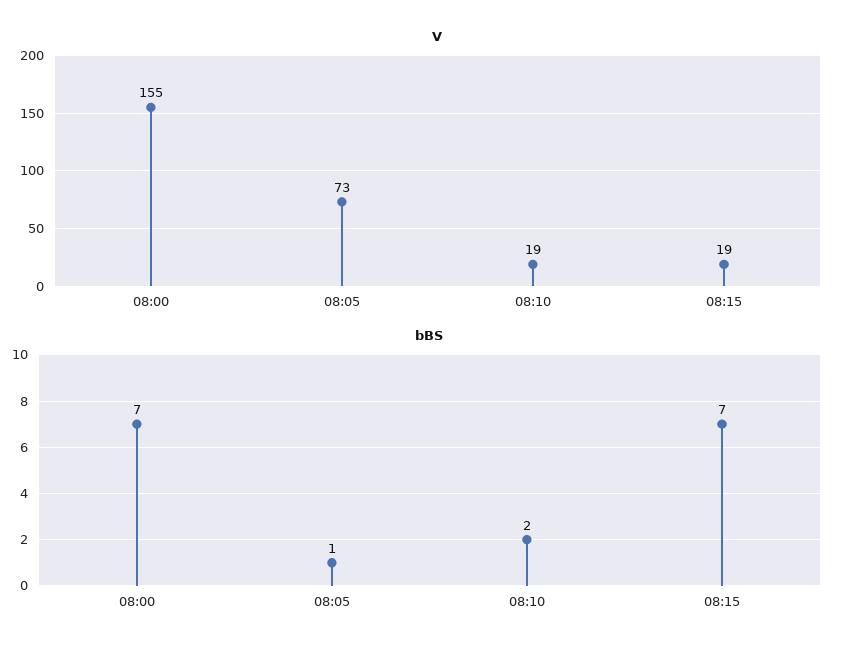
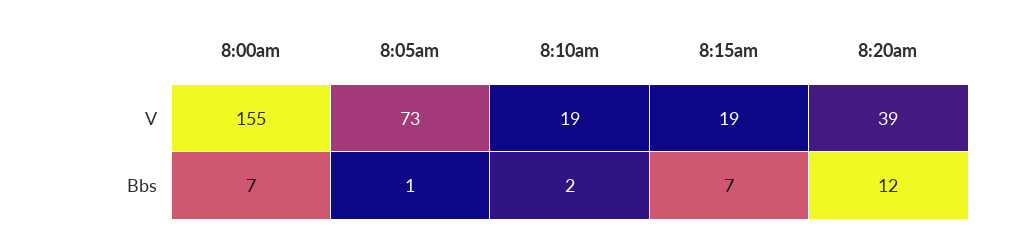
V, 8:20am: none -> 39
bBS, 8:20am: none -> 12

